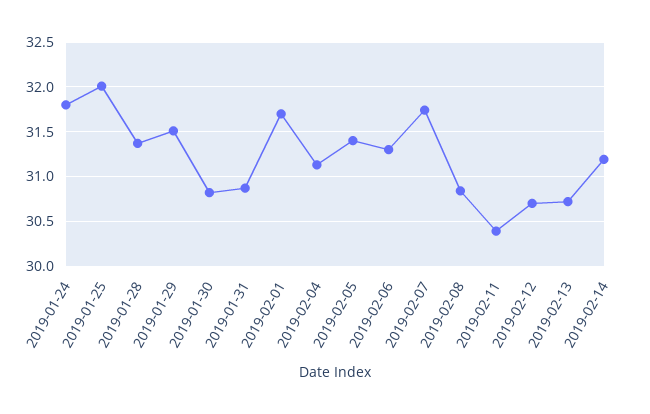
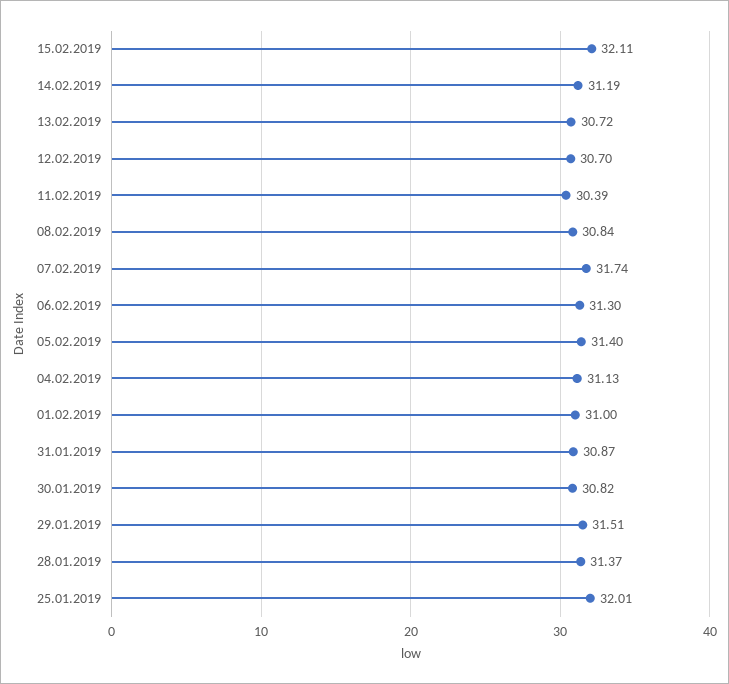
2019-01-24: 31.8 -> none
2019-02-01: 31.7 -> 31
15.02.2019: none -> 32.11

